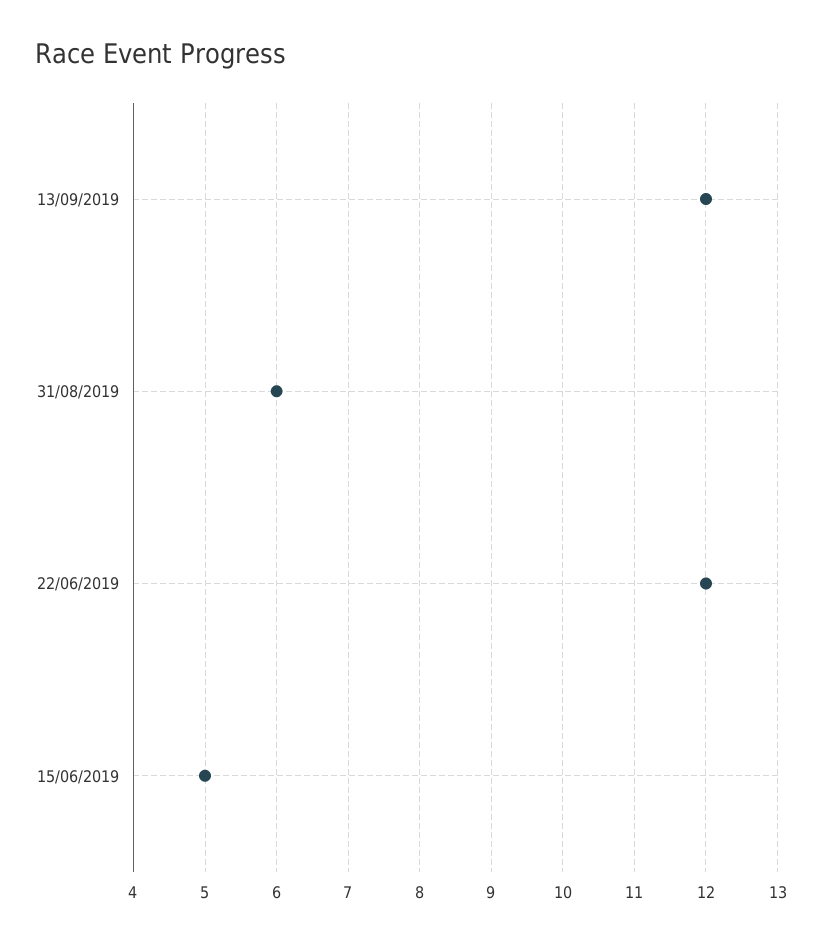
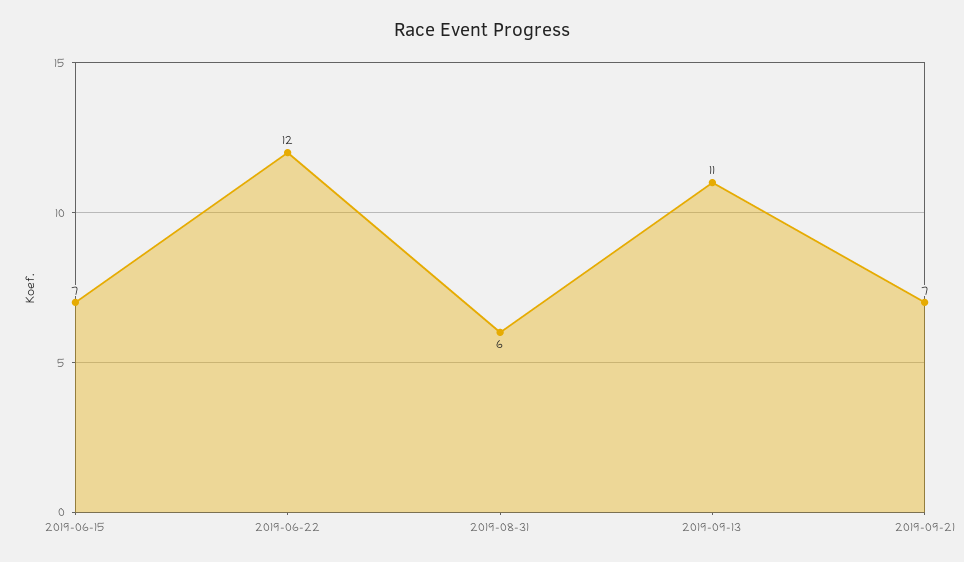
13/09/2019: 12 -> 11
15/06/2019: 5 -> 7
2019-09-21: none -> 7

